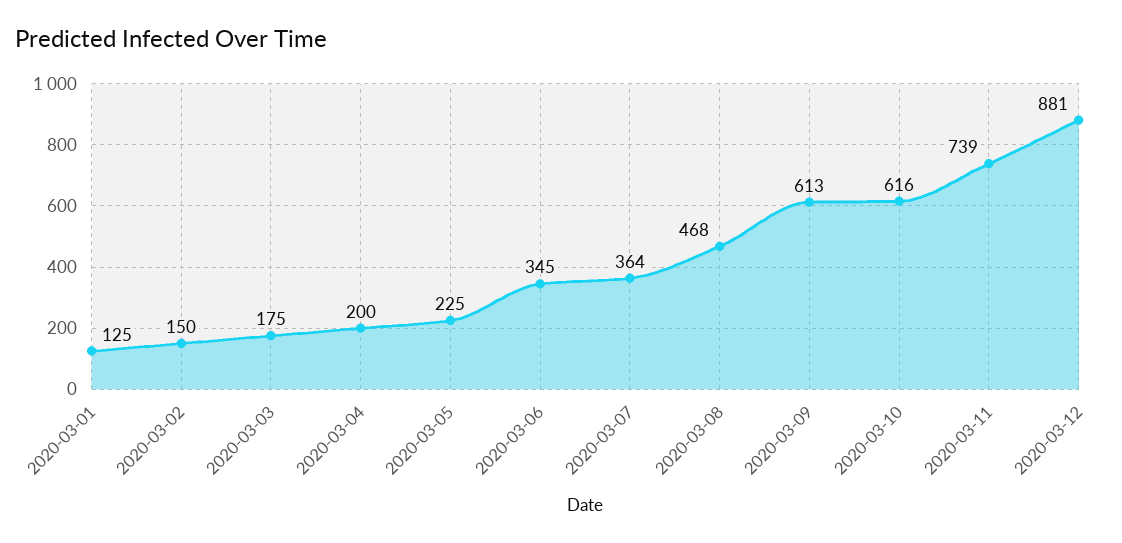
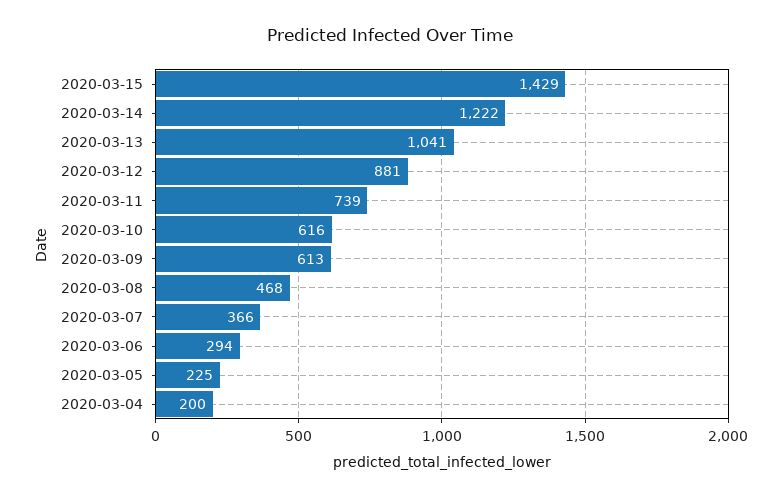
2020-03-01: 125 -> none
2020-03-02: 150 -> none
2020-03-03: 175 -> none
2020-03-06: 345 -> 294
2020-03-07: 364 -> 366
2020-03-15: none -> 1429
2020-03-14: none -> 1222
2020-03-13: none -> 1041

